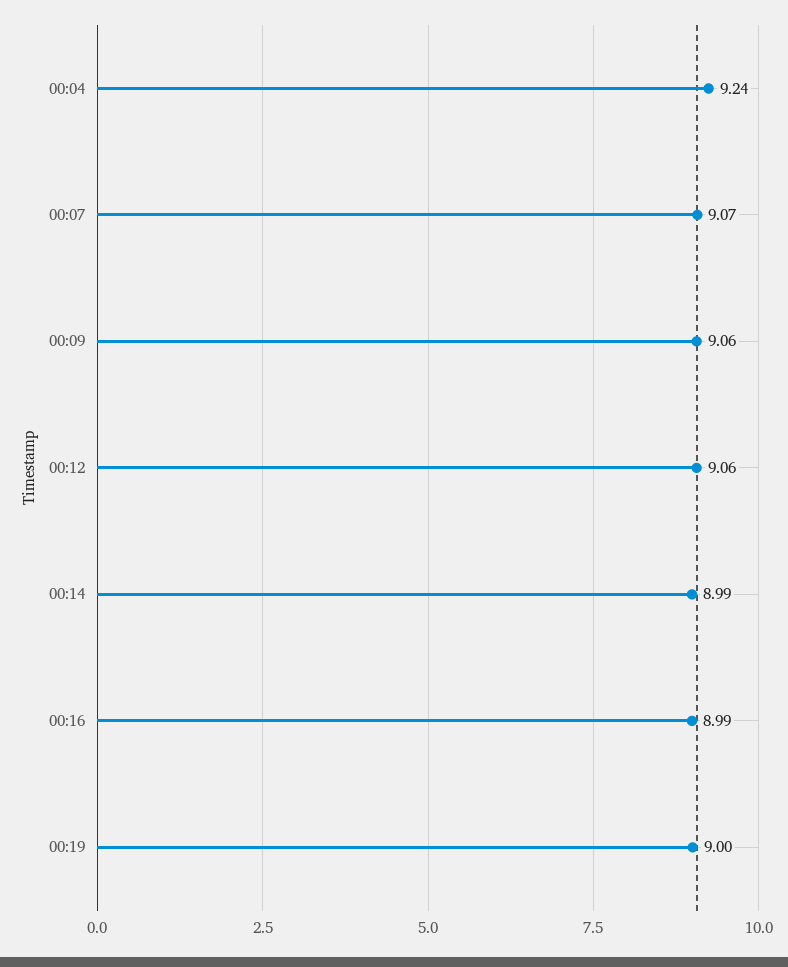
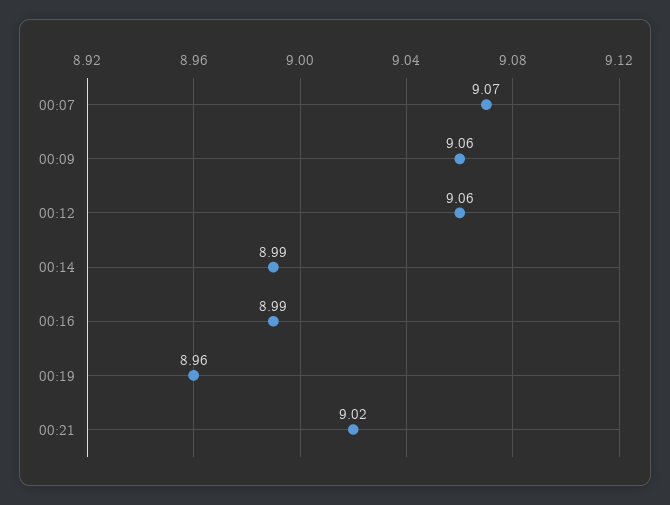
00:04: 9.24 -> none
00:19: 9 -> 8.96
00:21: none -> 9.02

